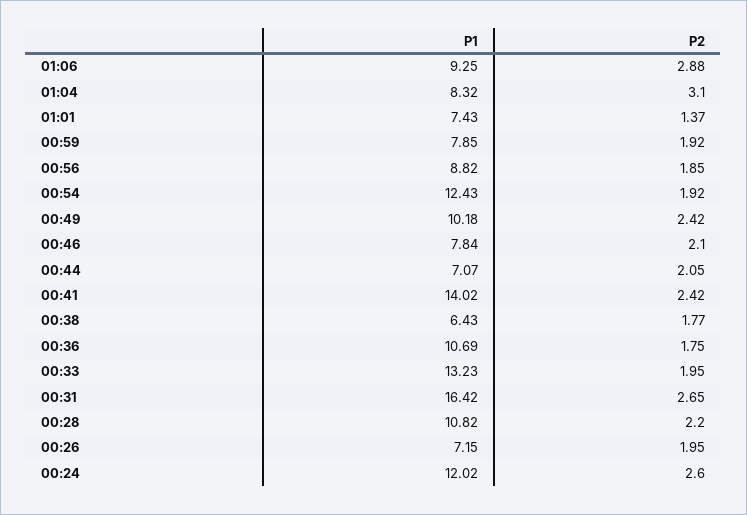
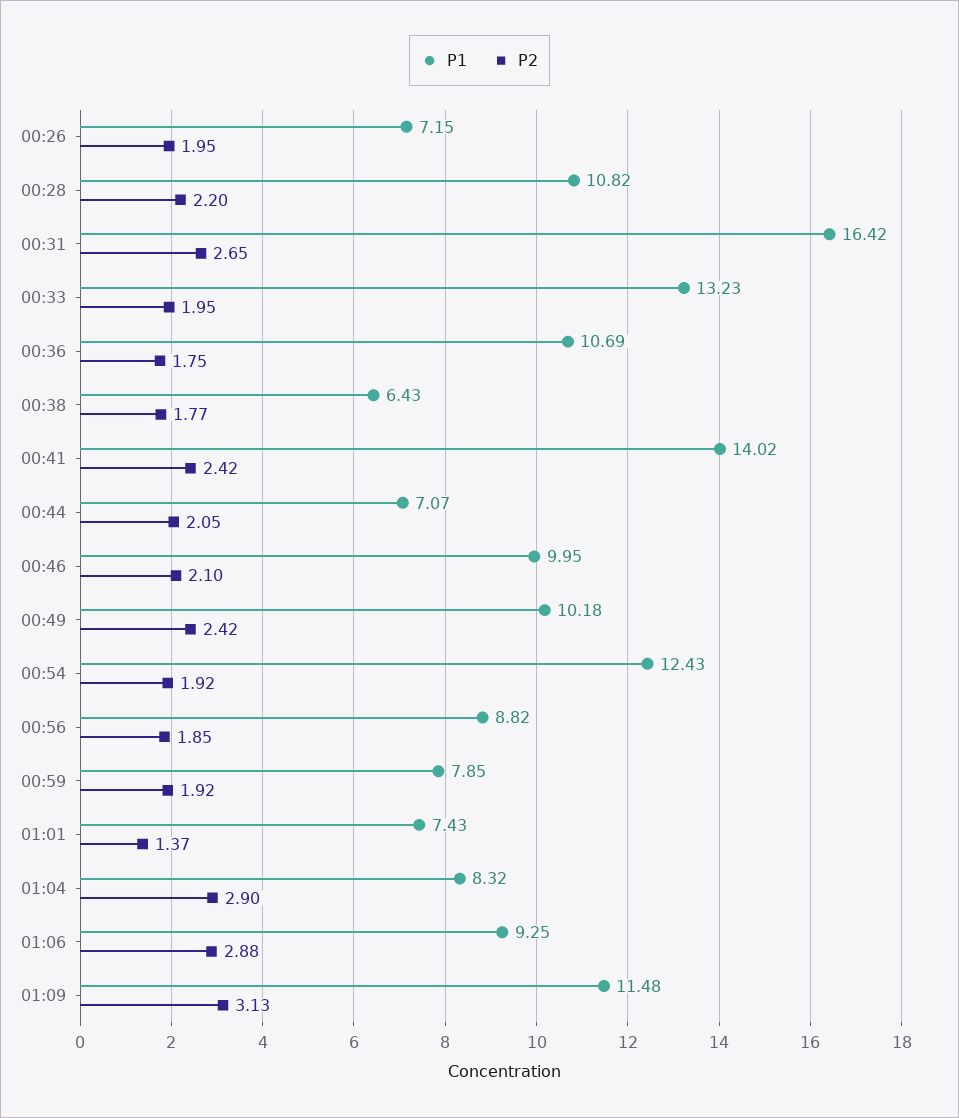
P2, 01:04: 3.1 -> 2.9
P1, 00:46: 7.84 -> 9.95
P1, 00:24: 12.02 -> none
P2, 00:24: 2.6 -> none
P1, 01:09: none -> 11.48
P2, 01:09: none -> 3.13

